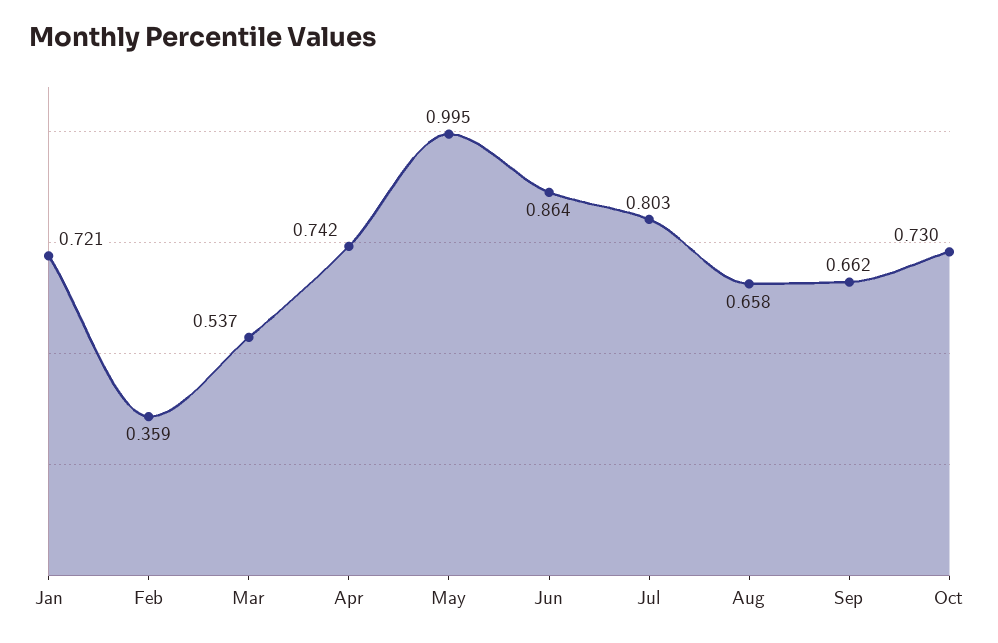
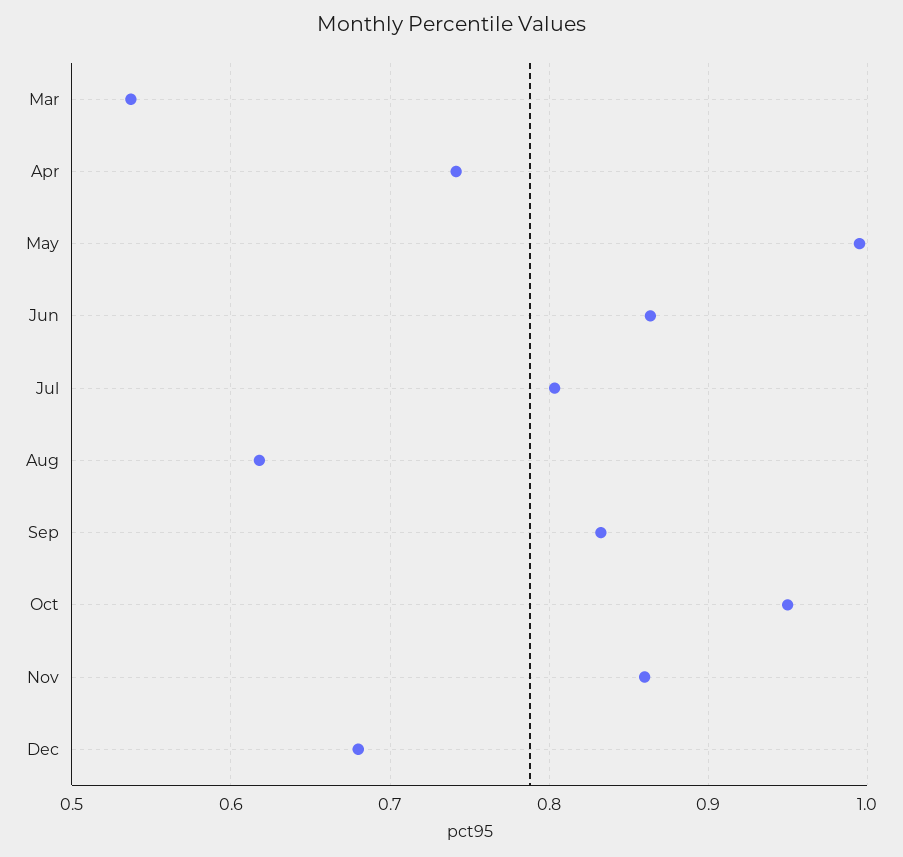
Jan: 0.721 -> none
Feb: 0.359 -> none
Aug: 0.658 -> 0.62
Sep: 0.662 -> 0.83
Oct: 0.73 -> 0.95
Nov: none -> 0.86
Dec: none -> 0.68

